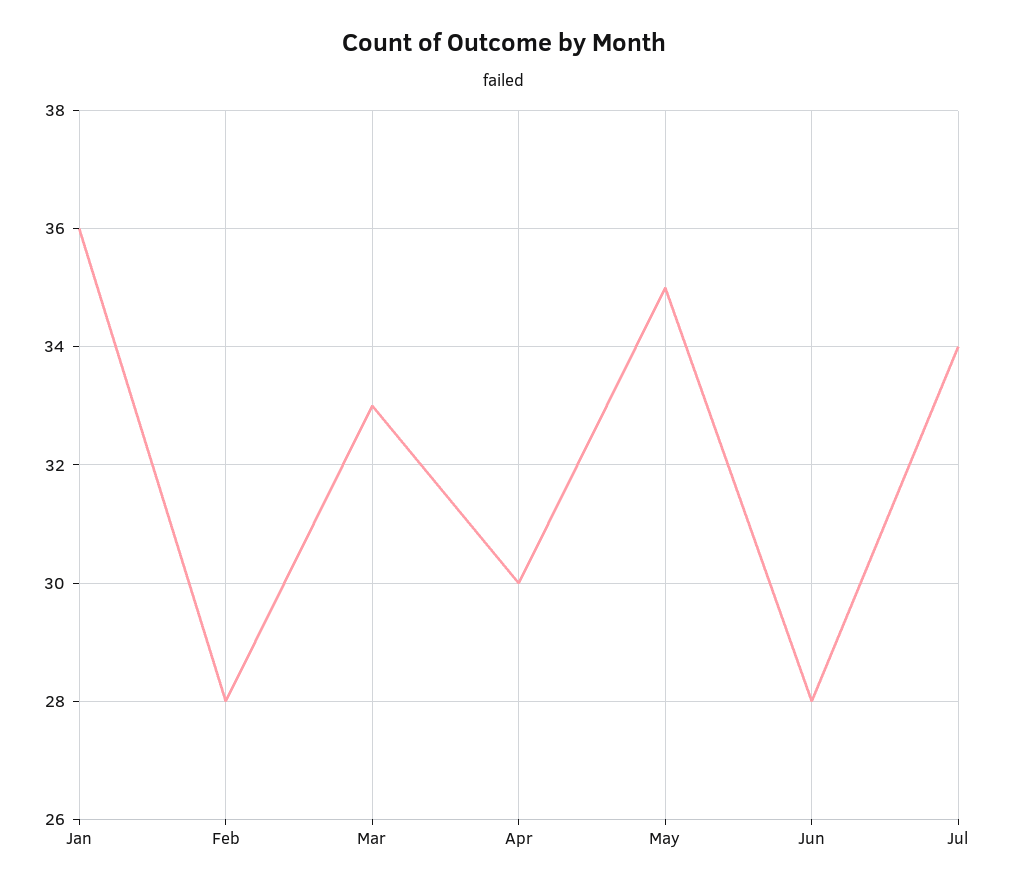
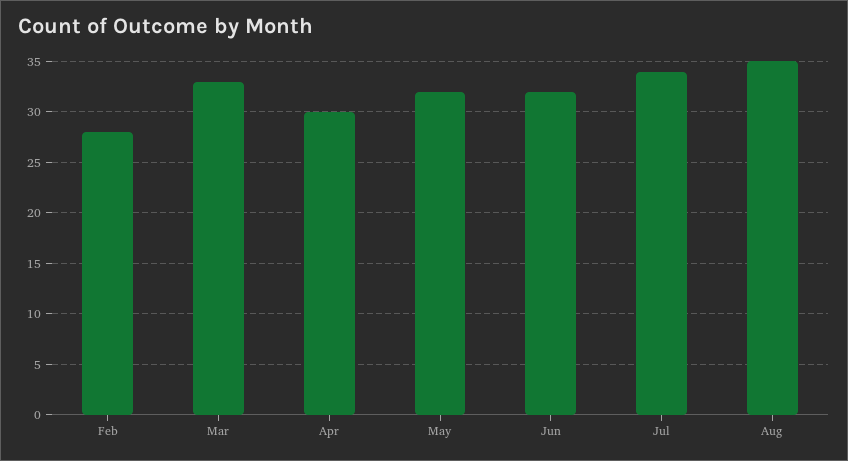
Jan: 36 -> none
May: 35 -> 32
Jun: 28 -> 32
Aug: none -> 35

